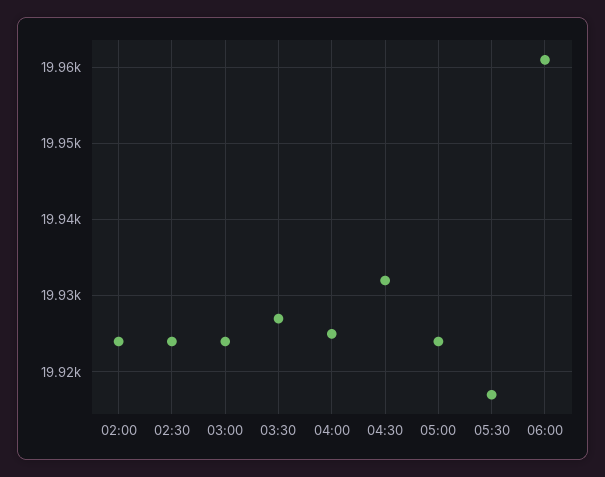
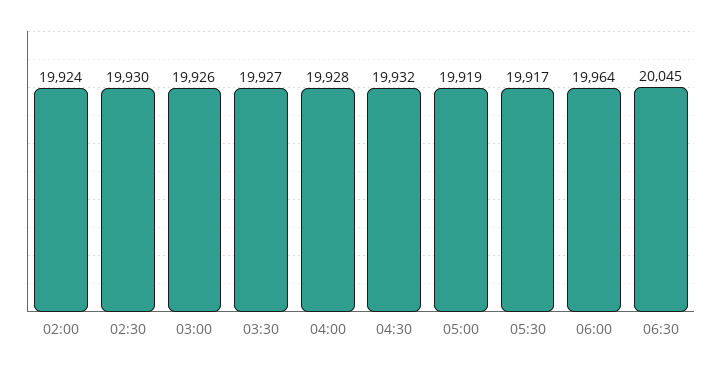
02:30: 19924 -> 19930
03:00: 19924 -> 19926
04:00: 19925 -> 19928
05:00: 19924 -> 19919
06:00: 19961 -> 19964
06:30: none -> 20045

